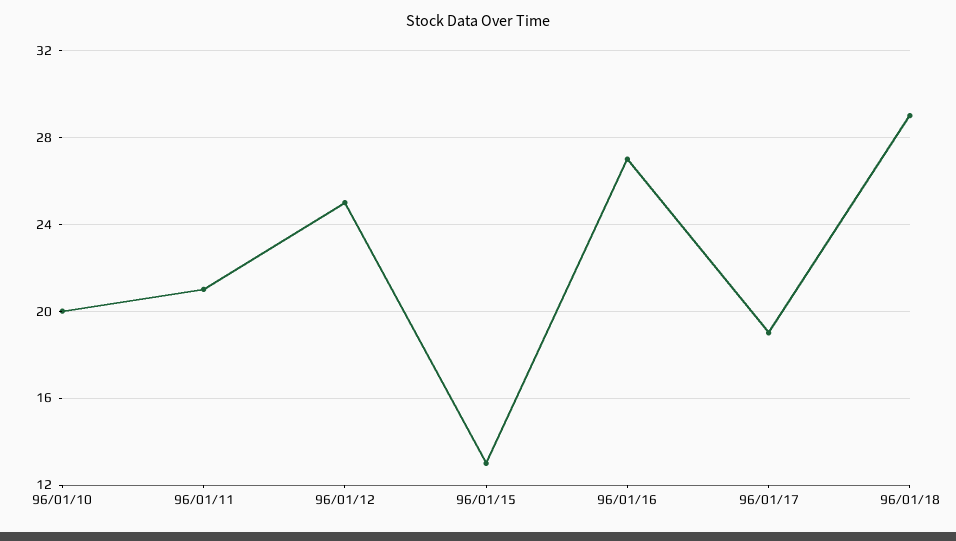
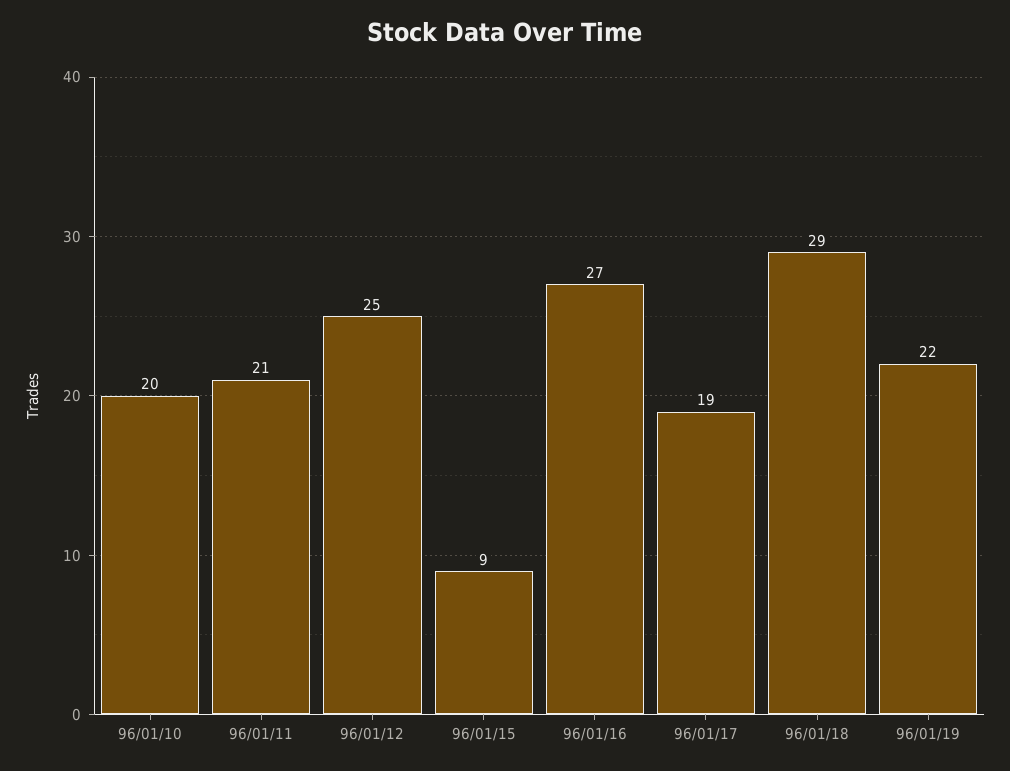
96/01/15: 13 -> 9
96/01/19: none -> 22

